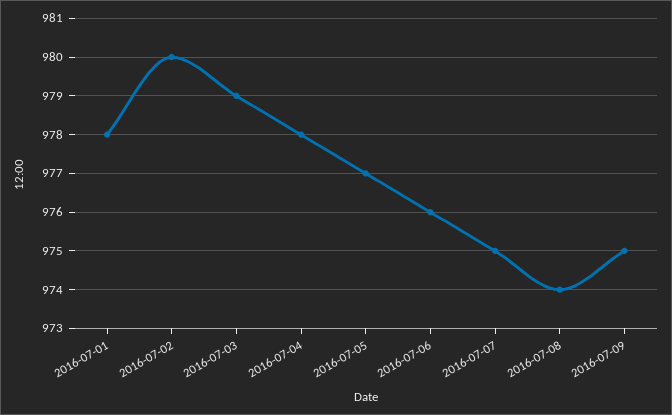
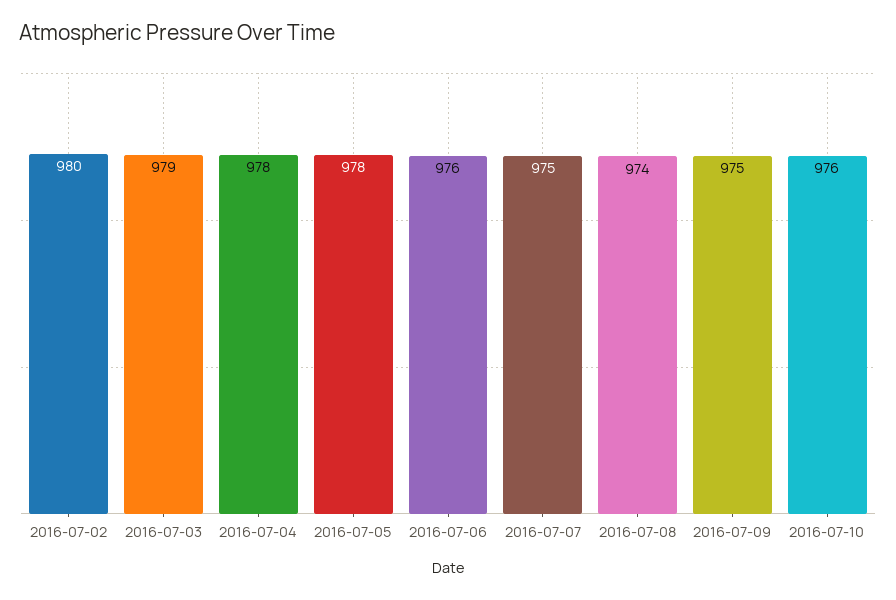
2016-07-01: 978 -> none
2016-07-05: 977 -> 978
2016-07-10: none -> 976

